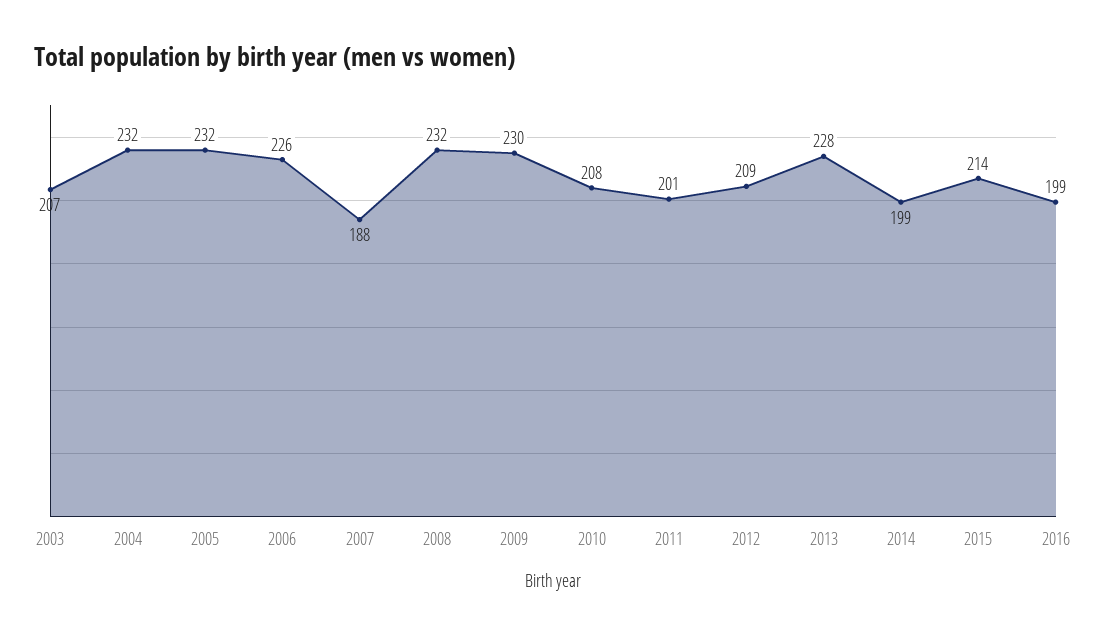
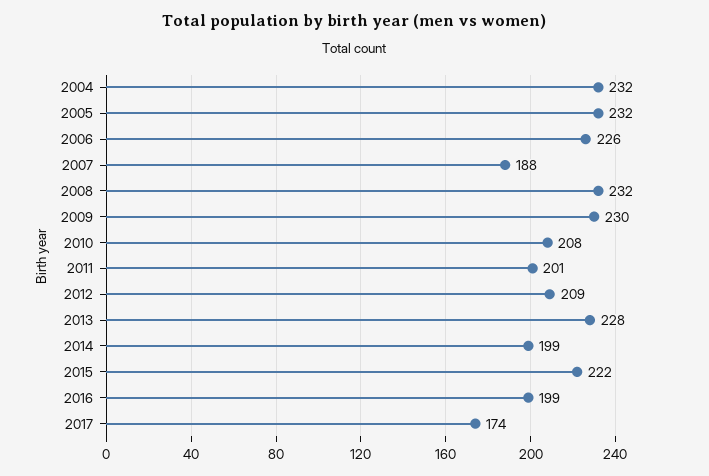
2003: 207 -> none
2015: 214 -> 222
2017: none -> 174

